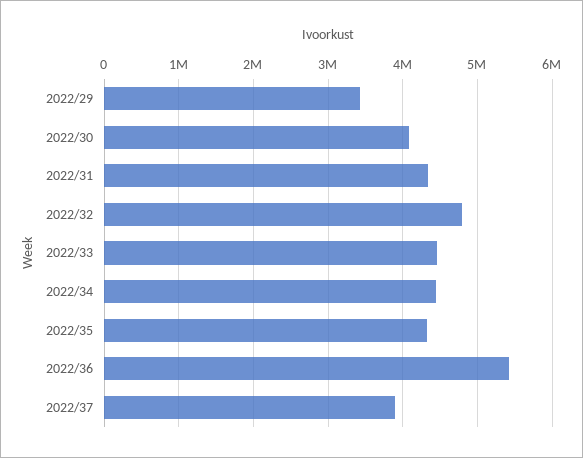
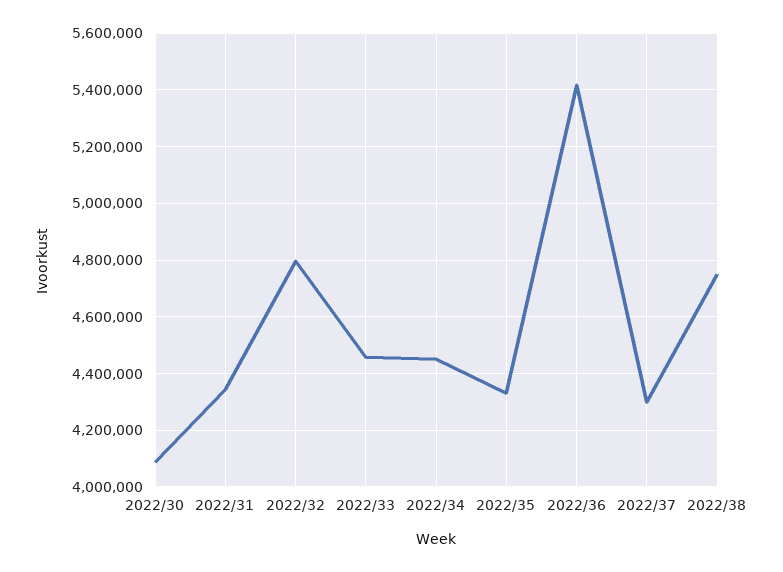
2022/29: 3400000 -> none
2022/37: 3900000 -> 4300000
2022/38: none -> 4750000

